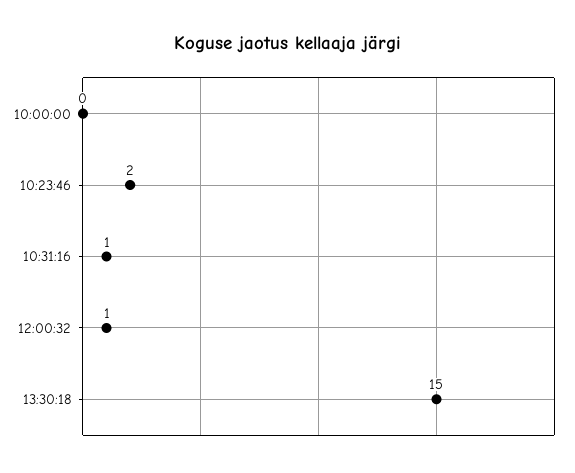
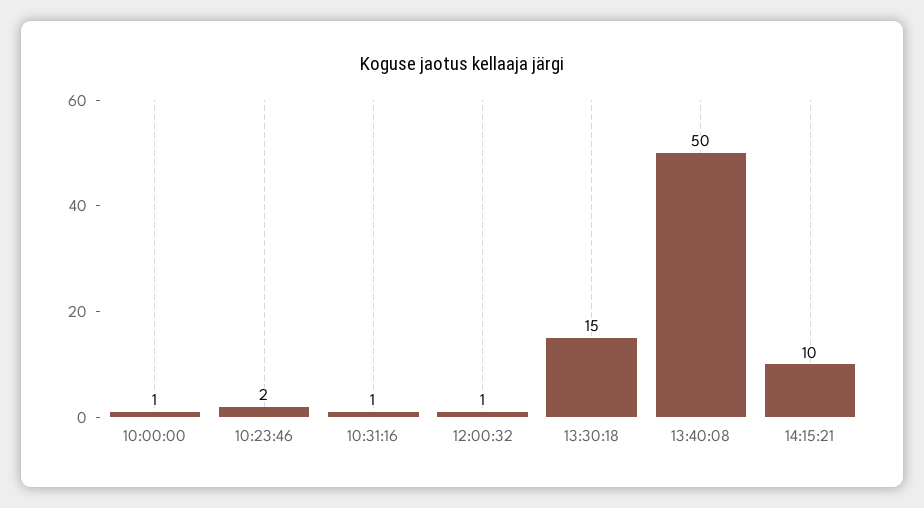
10:00:00: 0 -> 1
13:40:08: none -> 50
14:15:21: none -> 10

